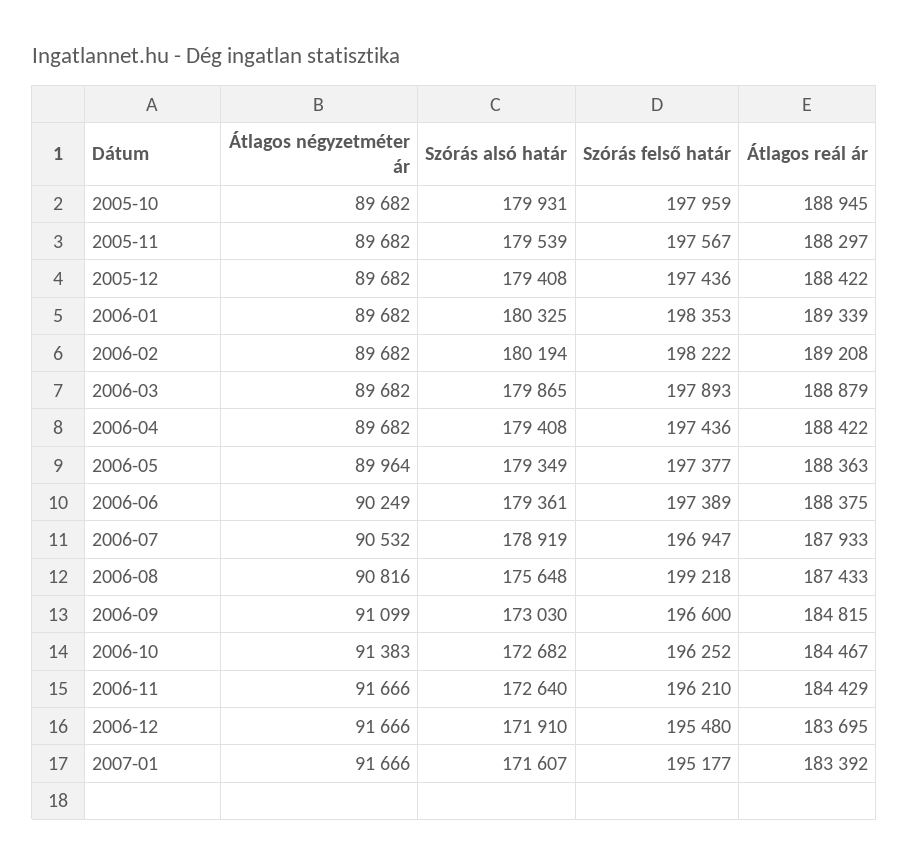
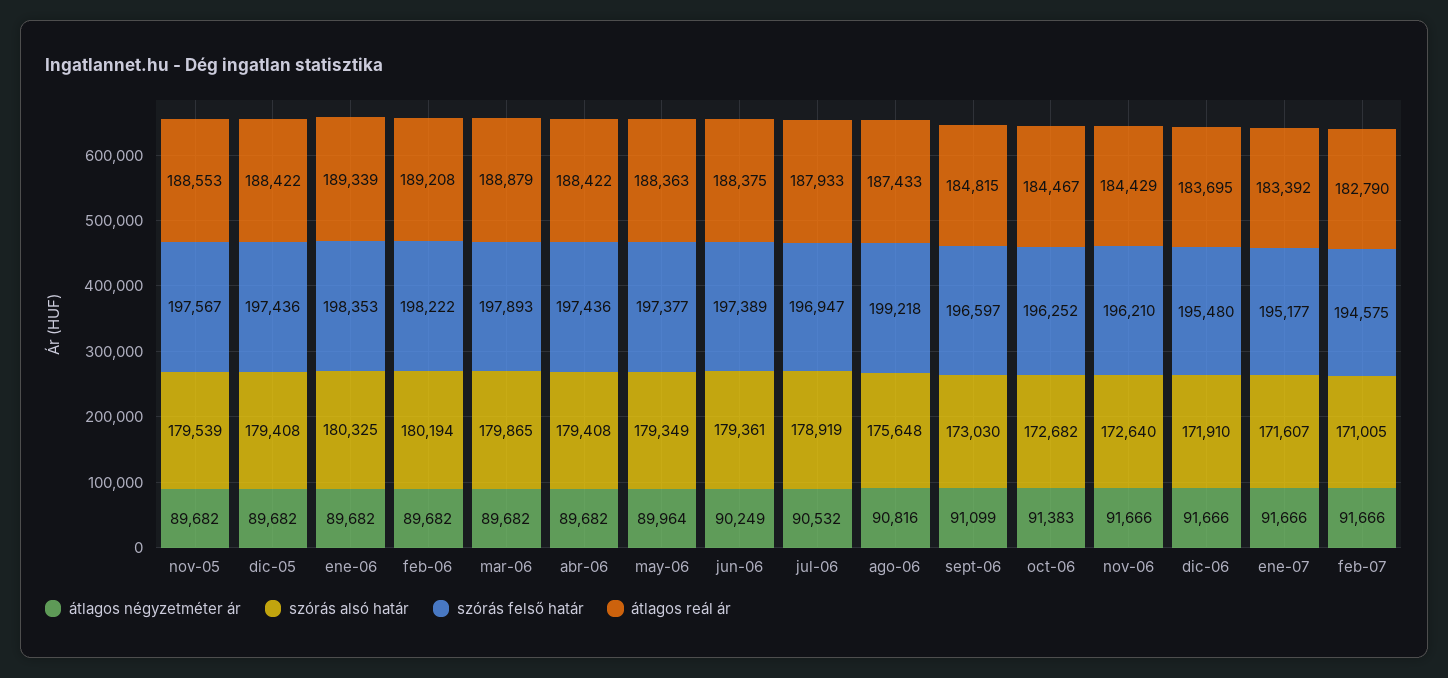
Átlagos négyzetméter ár, 2005-10: 89682 -> none
Szórás alsó határ, 2005-10: 179931 -> none
Szórás felső határ, 2005-10: 197959 -> none
Átlagos reál ár, 2005-10: 188945 -> none
Átlagos reál ár, 2005-11: 188297 -> 188553
Szórás felső határ, 2006-09: 196600 -> 196597
Átlagos négyzetméter ár, feb-07: none -> 91666
Szórás alsó határ, feb-07: none -> 171005
Szórás felső határ, feb-07: none -> 194575
Átlagos reál ár, feb-07: none -> 182790

